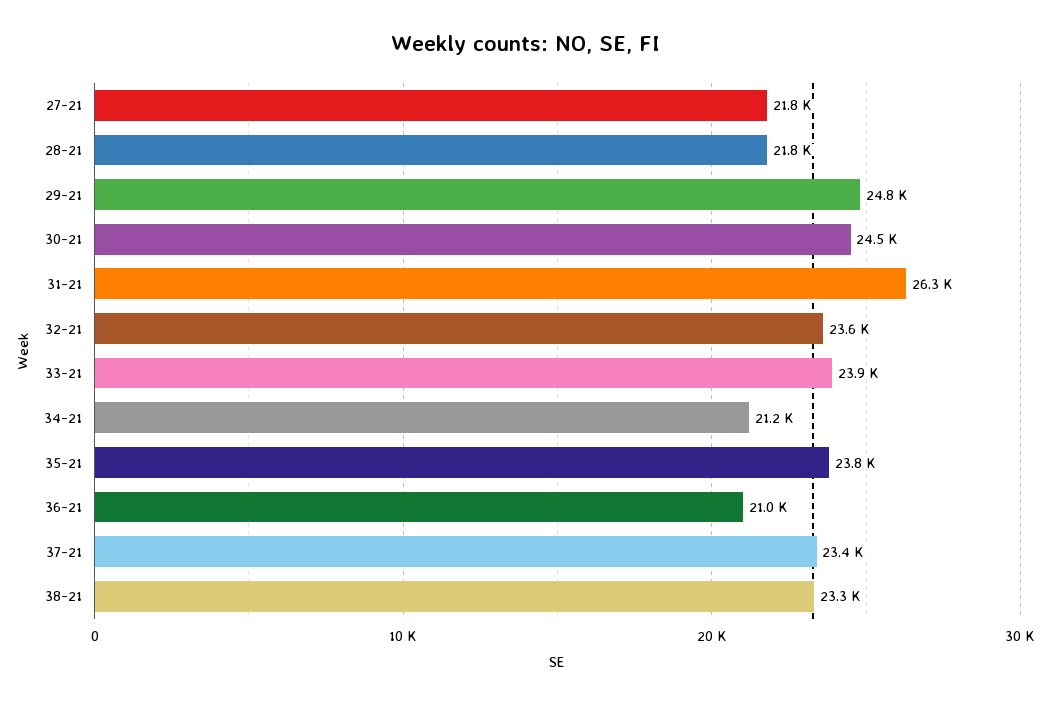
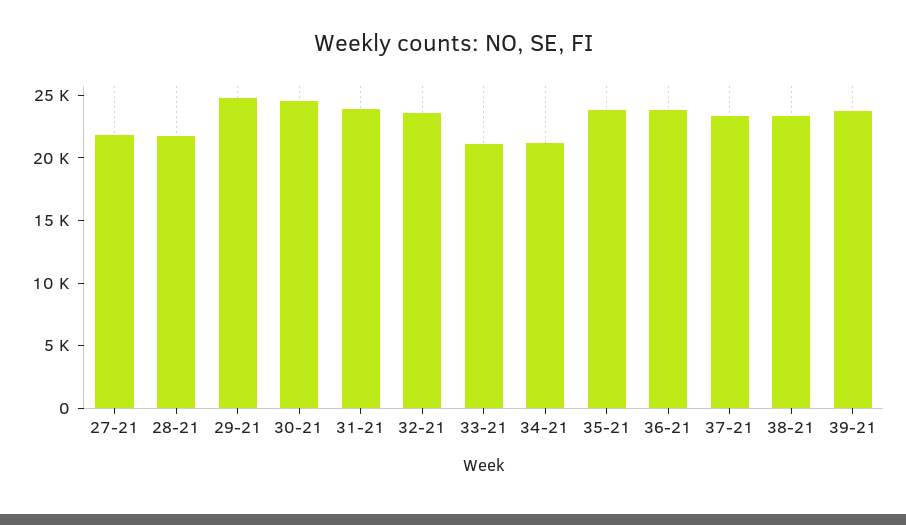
31-21: 26300 -> 24000
33-21: 23900 -> 21000
36-21: 21000 -> 24000
39-21: none -> 24000

